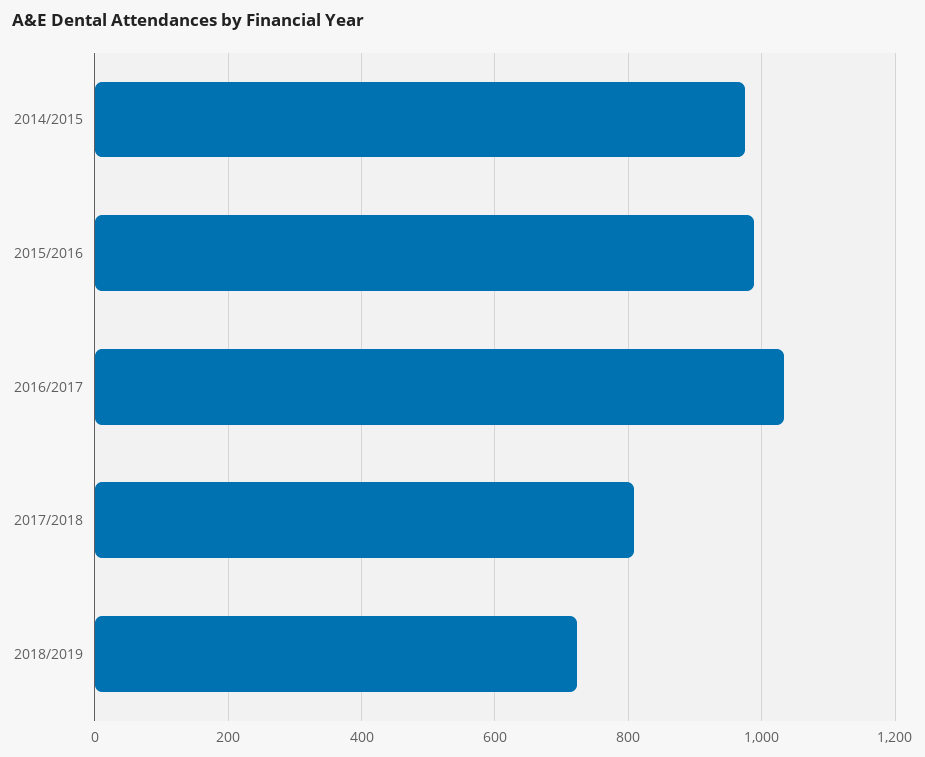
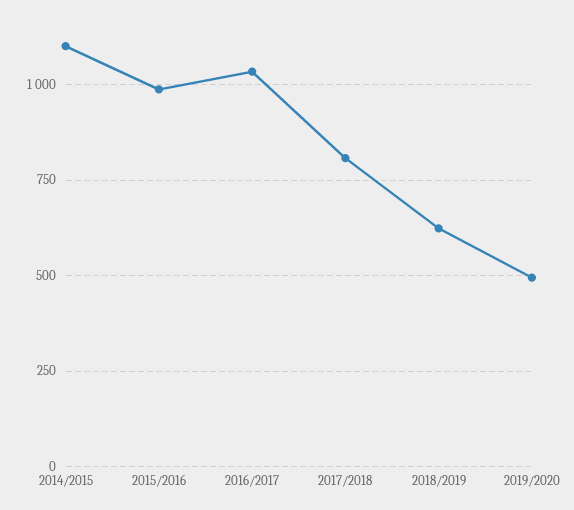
2014/2015: 980 -> 1100
2018/2019: 720 -> 625
2019/2020: none -> 500

